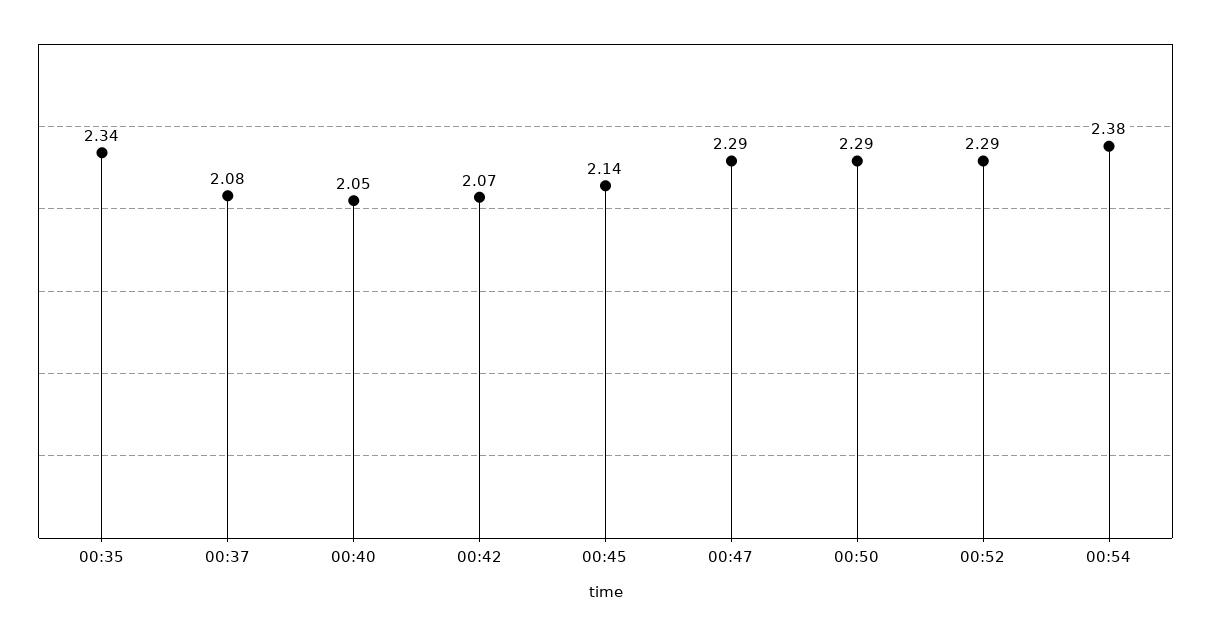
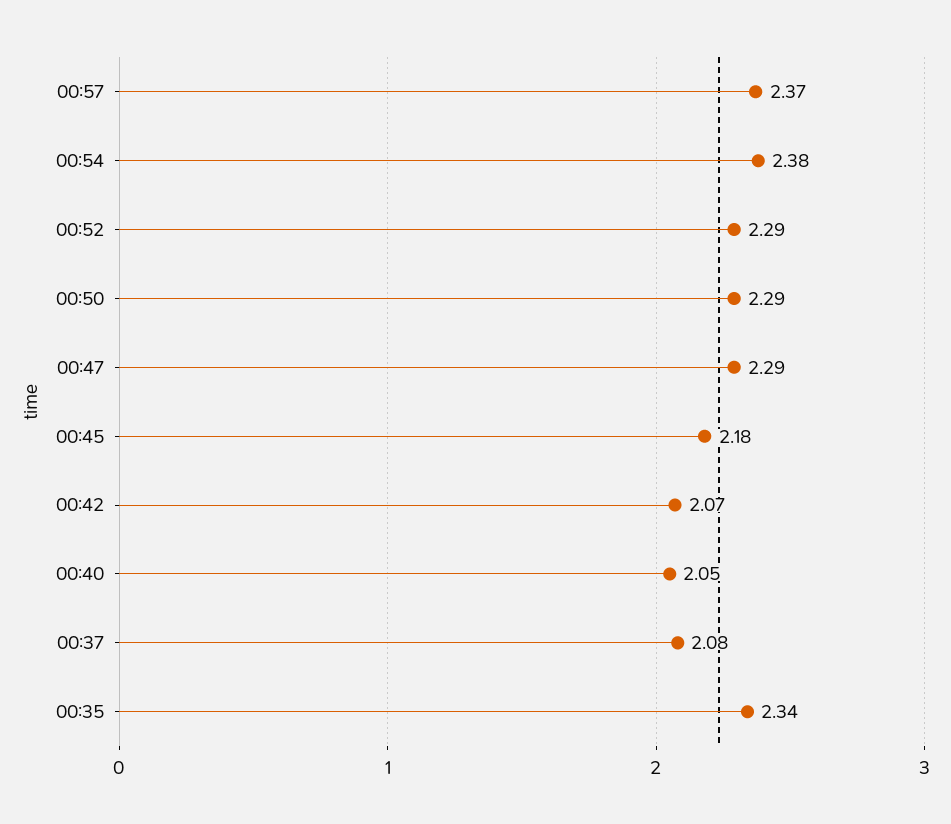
00:45: 2.14 -> 2.18
00:57: none -> 2.37

